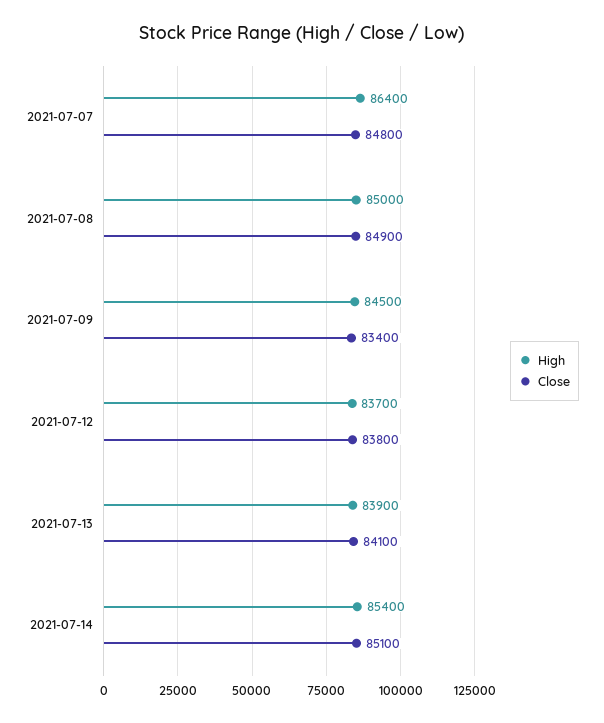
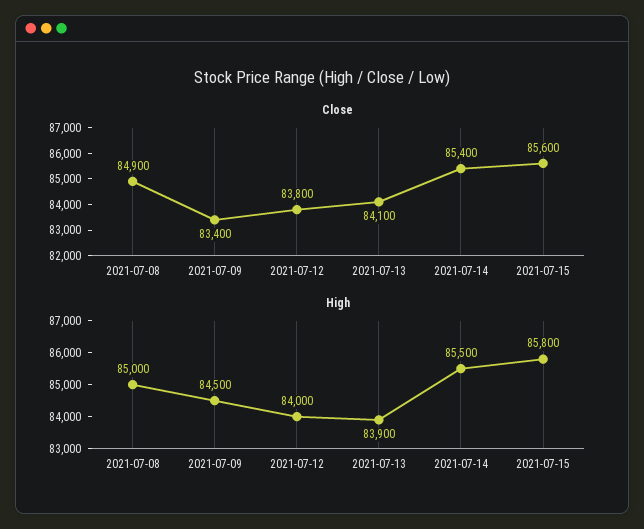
High, 2021-07-07: 86400 -> none
Close, 2021-07-07: 84800 -> none
High, 2021-07-12: 83700 -> 84000
High, 2021-07-14: 85400 -> 85500
Close, 2021-07-14: 85100 -> 85400
Close, 2021-07-15: none -> 85600
High, 2021-07-15: none -> 85800

